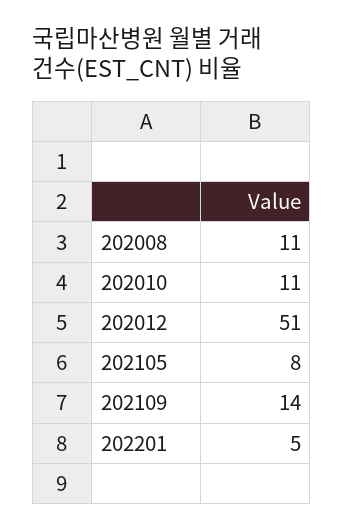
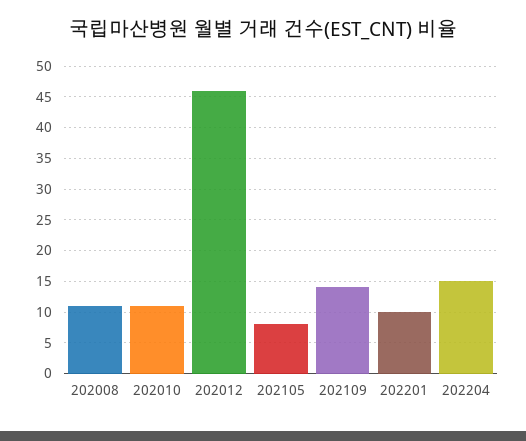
202012: 51 -> 46
202201: 5 -> 10
202204: none -> 15

